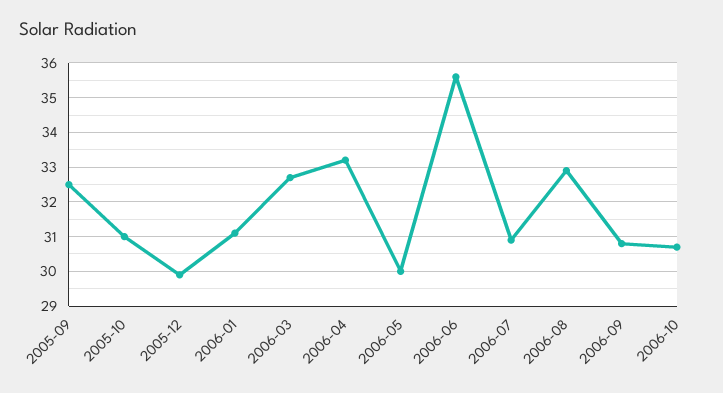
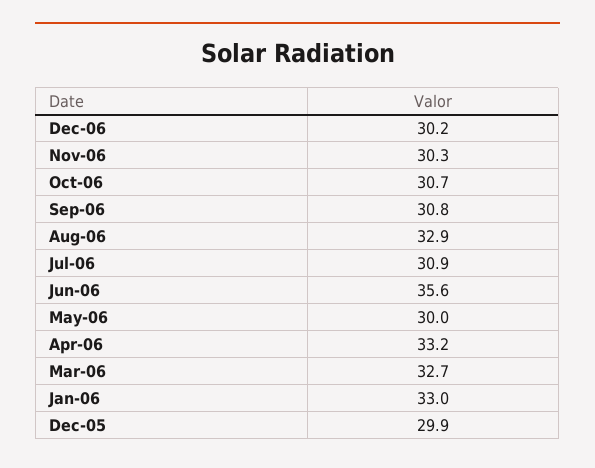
2005-09: 32.5 -> none
2005-10: 31 -> none
2006-01: 31 -> 33
Dec-06: none -> 30.2
Nov-06: none -> 30.3

